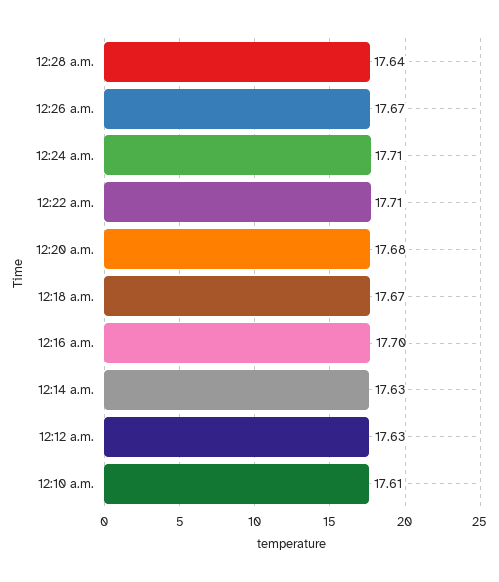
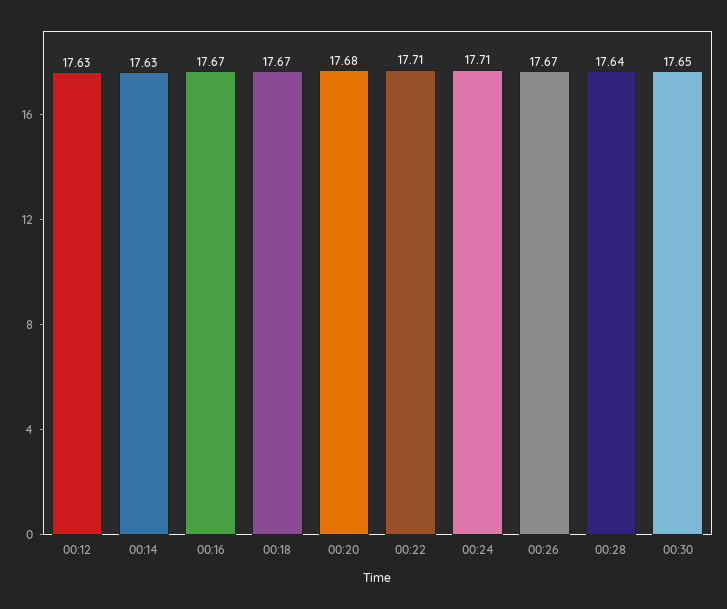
12:16 a.m.: 17.7 -> 17.67
12:10 a.m.: 17.61 -> none
00:30: none -> 17.65

